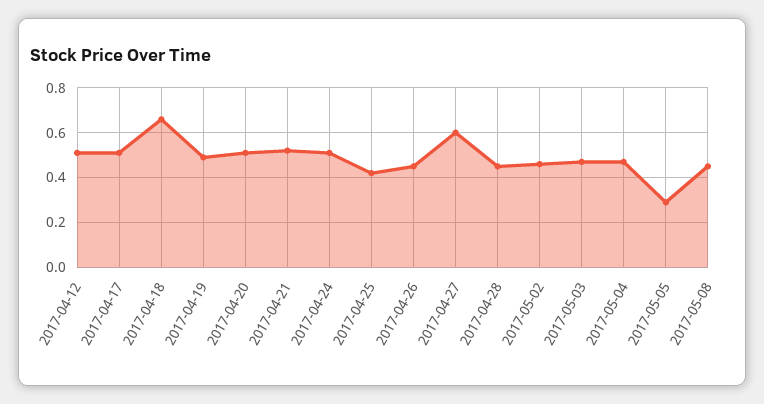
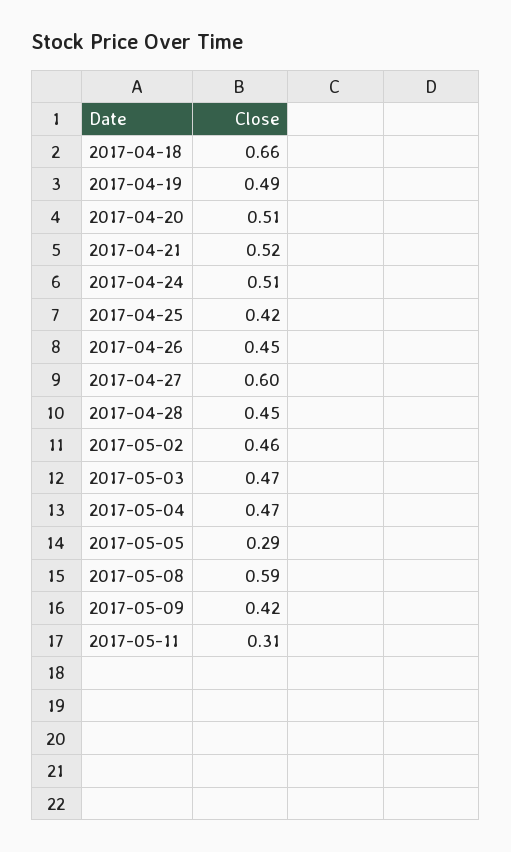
2017-04-12: 0.5 -> none
2017-04-17: 0.5 -> none
2017-05-08: 0.45 -> 0.59
2017-05-09: none -> 0.42
2017-05-11: none -> 0.31

